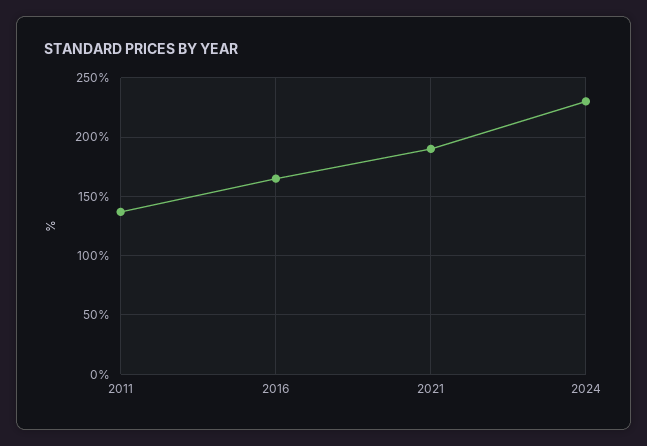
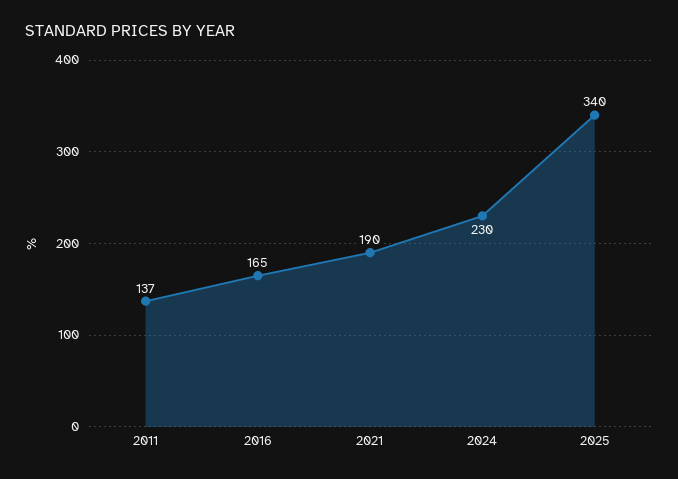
2025: none -> 340

